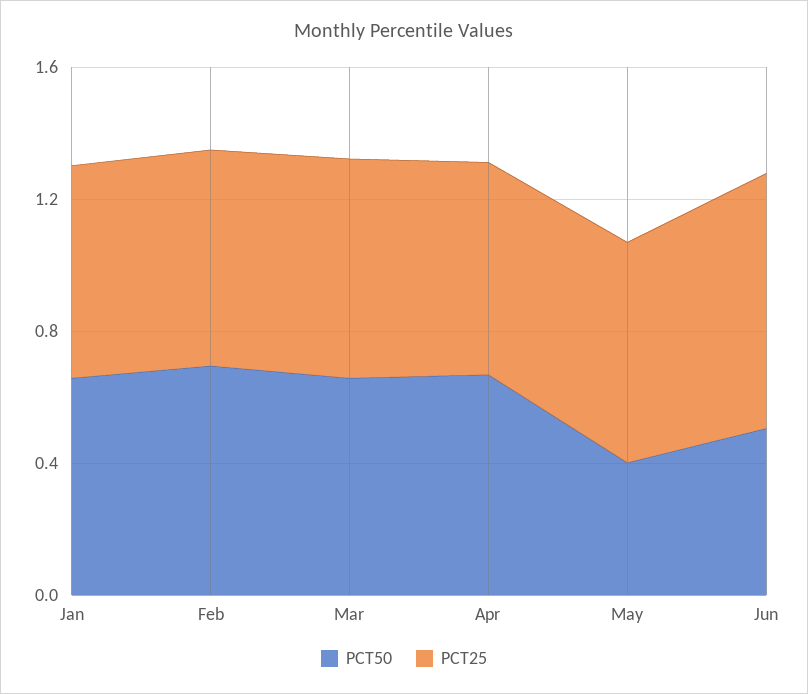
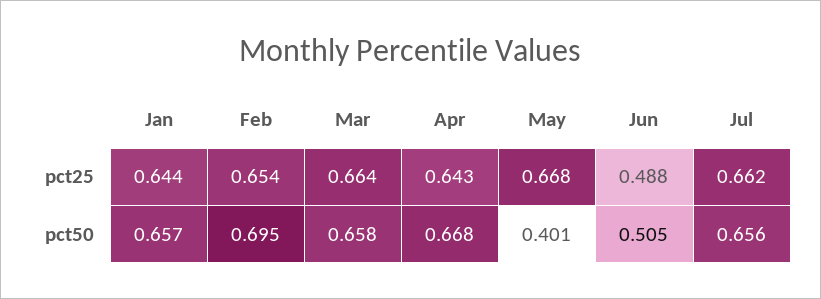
PCT25, Jun: 0.8 -> 0.488
PCT25, Jul: none -> 0.662
PCT50, Jul: none -> 0.656

